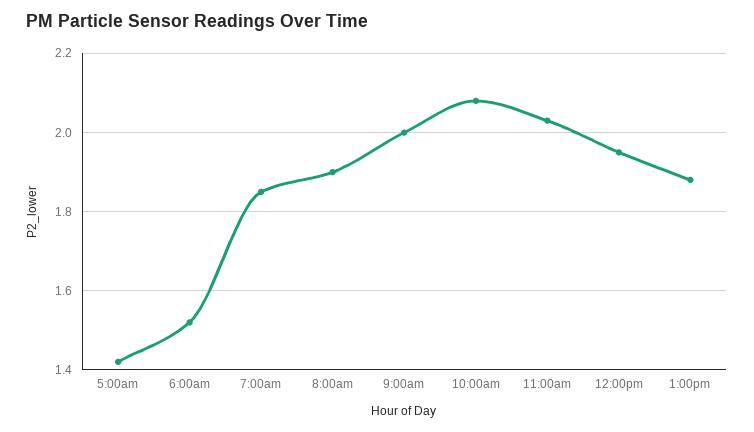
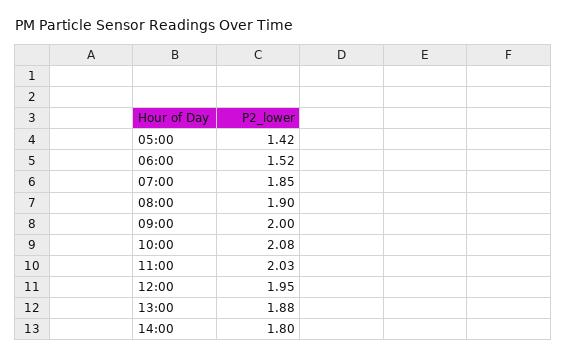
14:00: none -> 1.8

